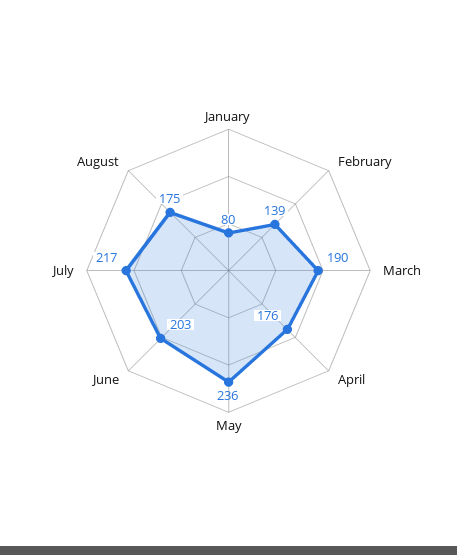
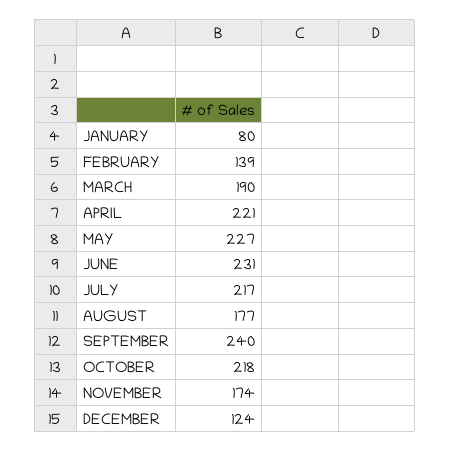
April: 176 -> 221
May: 236 -> 227
June: 203 -> 231
August: 175 -> 177
SEPTEMBER: none -> 240
OCTOBER: none -> 218
NOVEMBER: none -> 174
DECEMBER: none -> 124

